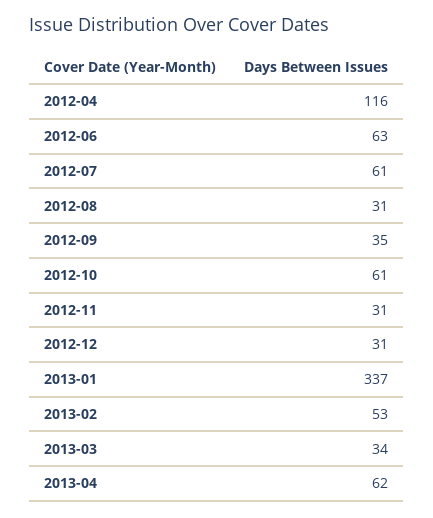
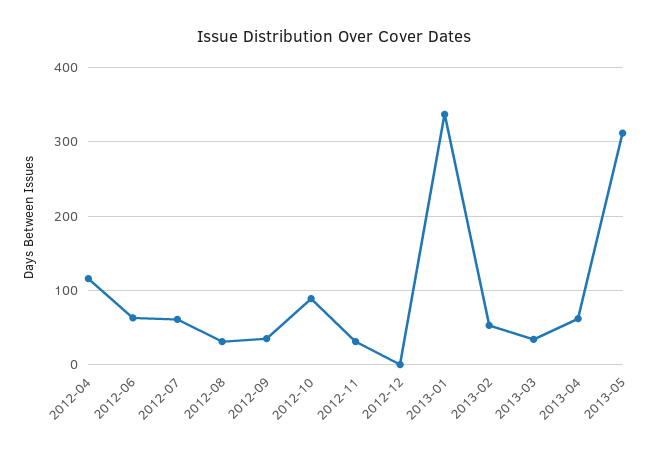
2012-10: 61 -> 90
2012-12: 31 -> 0
2013-05: none -> 310

